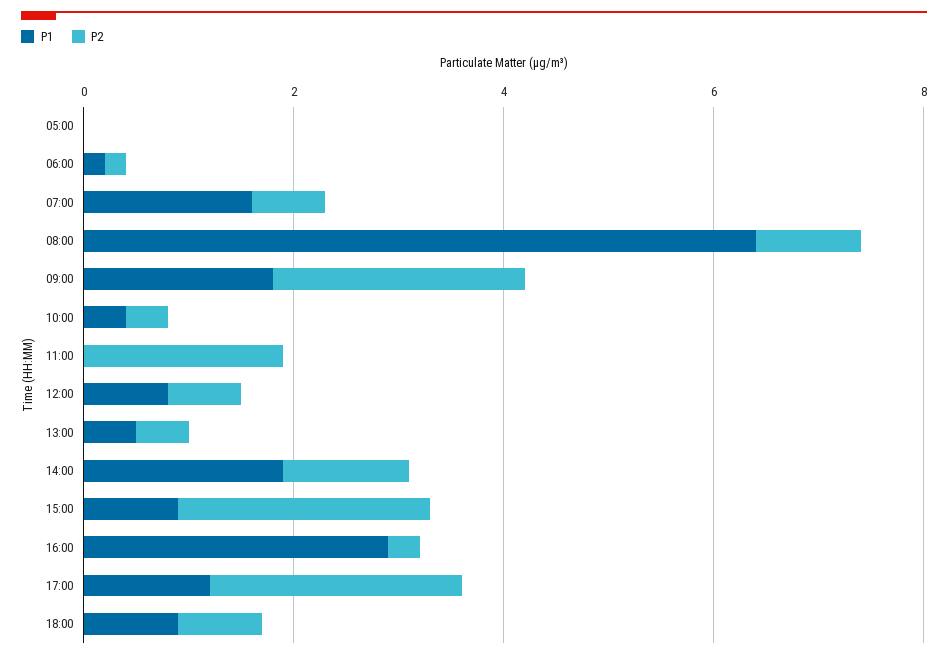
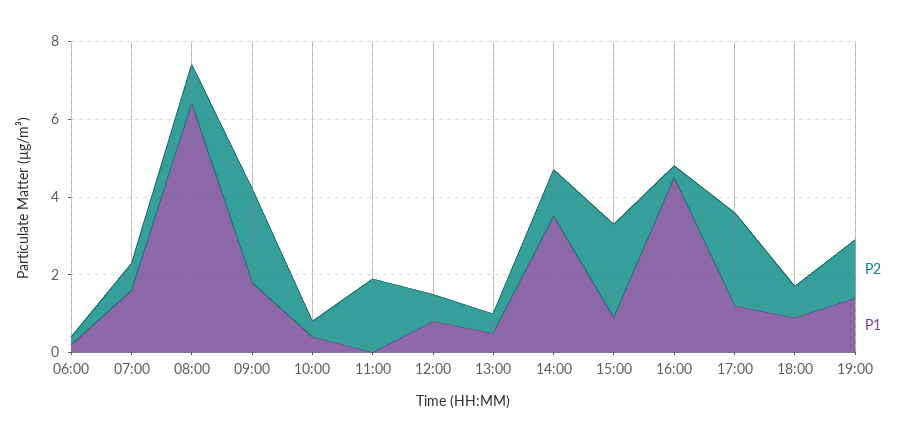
P1, 05:00: 0 -> none
P2, 05:00: 0 -> none
P1, 14:00: 2 -> 3.5
P1, 16:00: 3 -> 4.5
P2, 19:00: none -> 1.5
P1, 19:00: none -> 1.5

